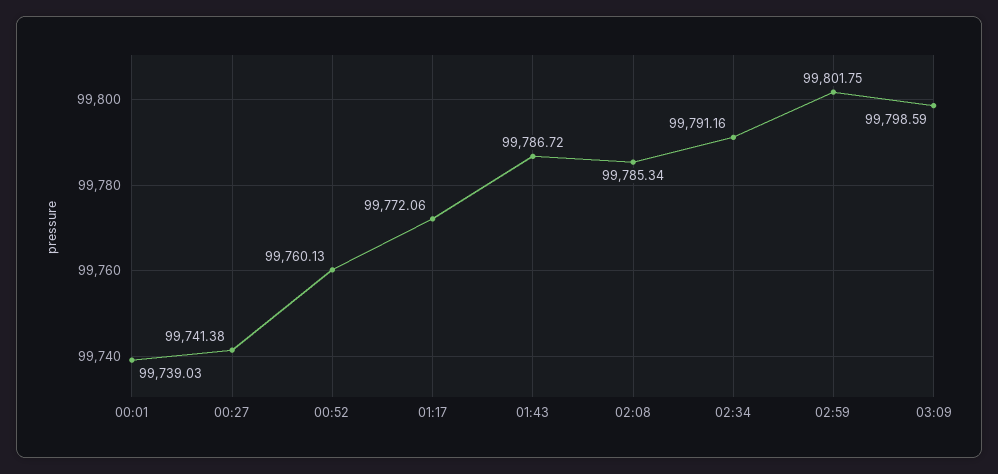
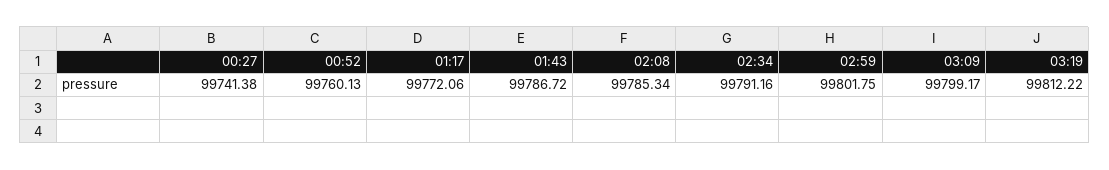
00:01: 99739.03 -> none
03:09: 99798.59 -> 99799.17
03:19: none -> 99812.22

